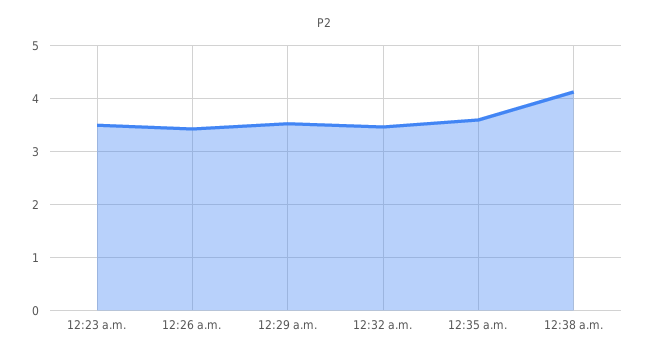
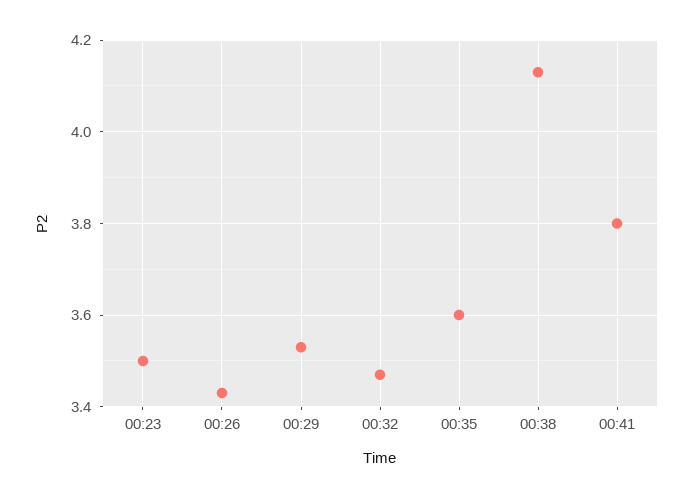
00:41: none -> 3.8

